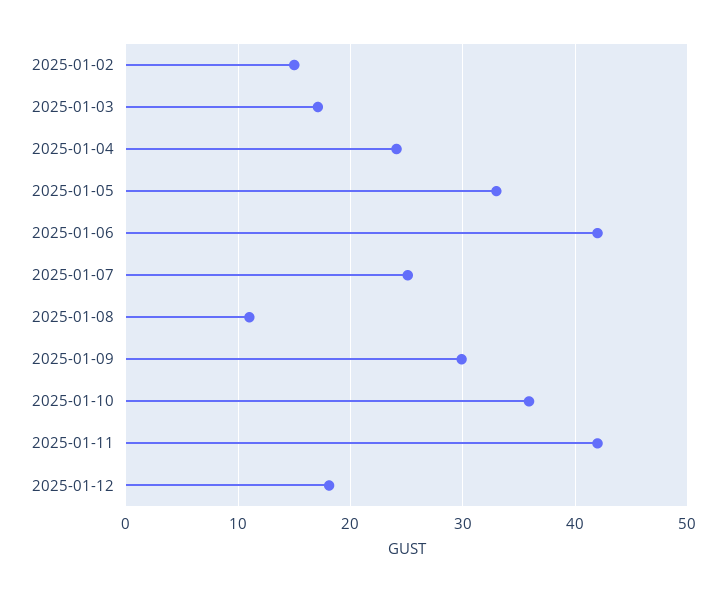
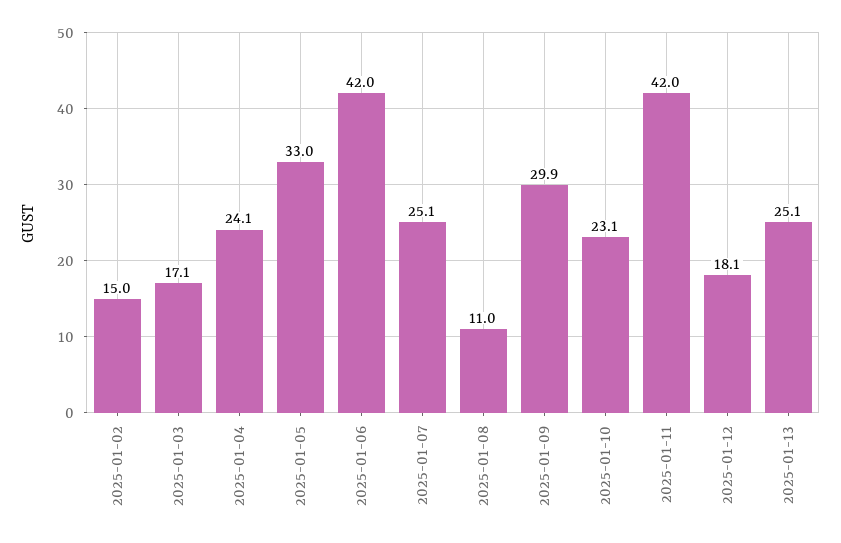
2025-01-10: 36 -> 23.1
2025-01-13: none -> 25.1

